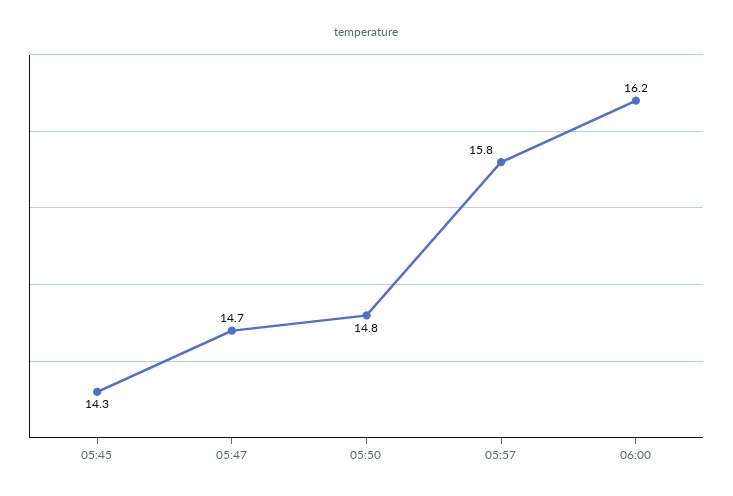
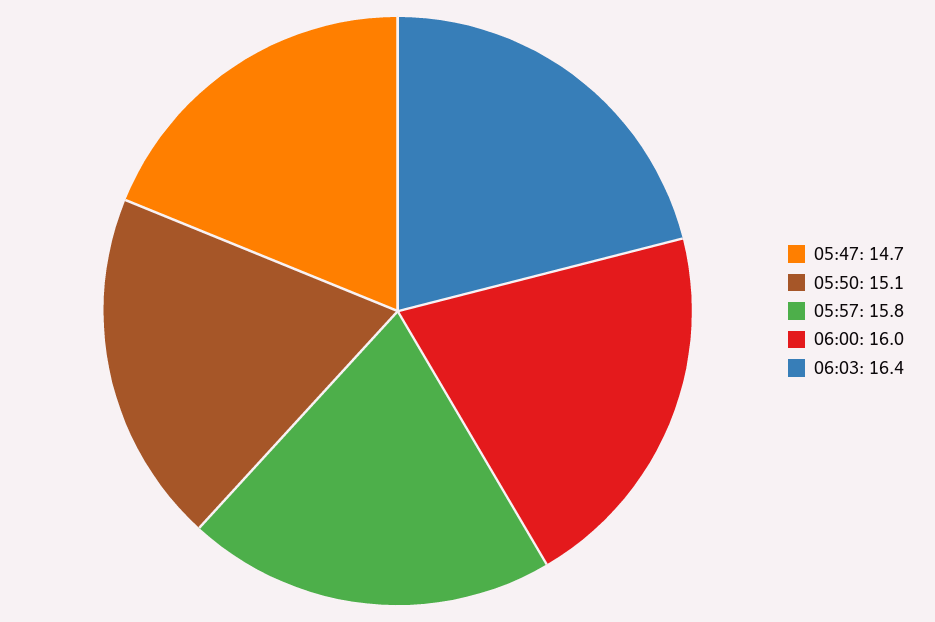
05:45: 14.3 -> none
05:50: 14.8 -> 15.1
06:00: 16.2 -> 16
06:03: none -> 16.4

